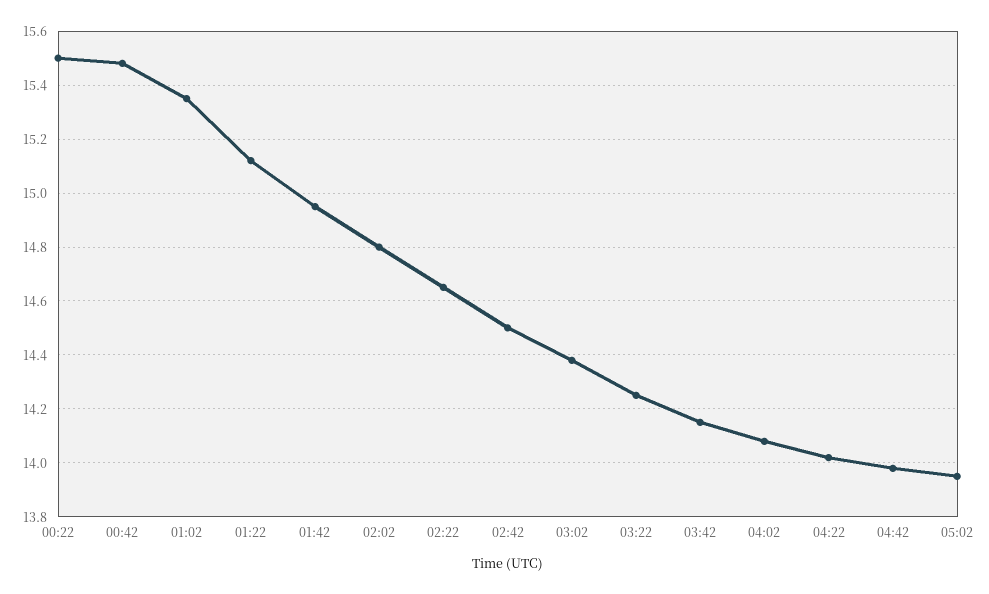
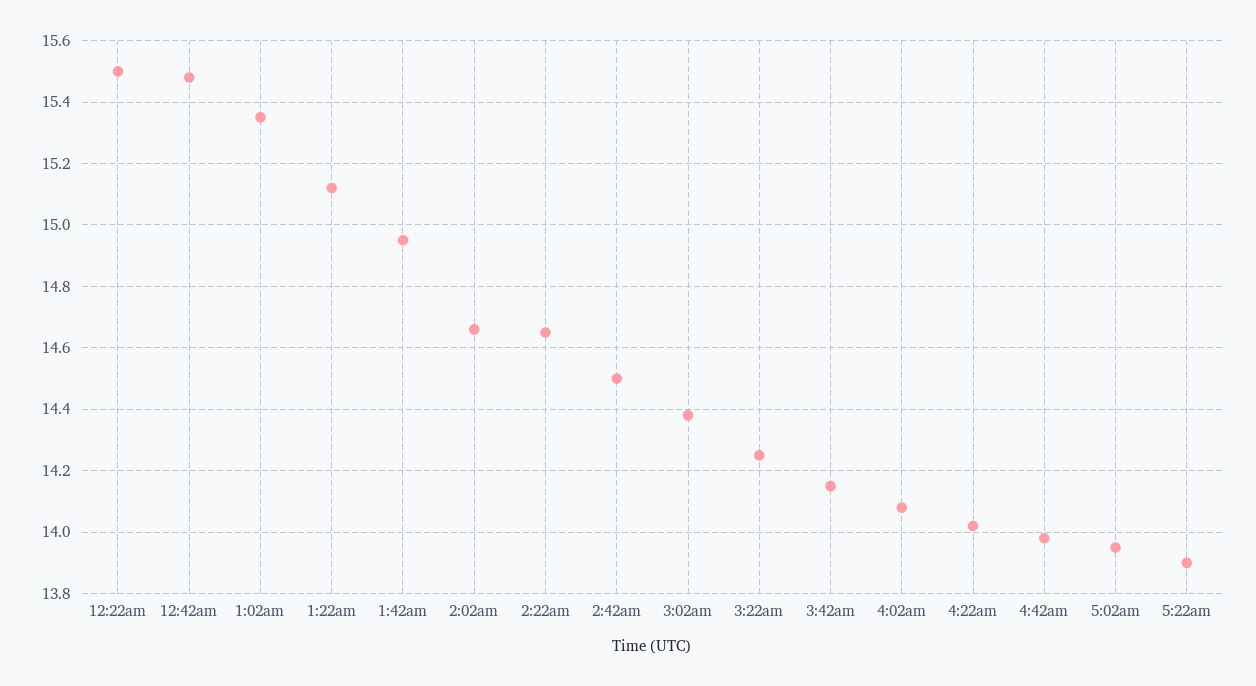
02:02: 14.8 -> 14.65
5:22am: none -> 13.9

